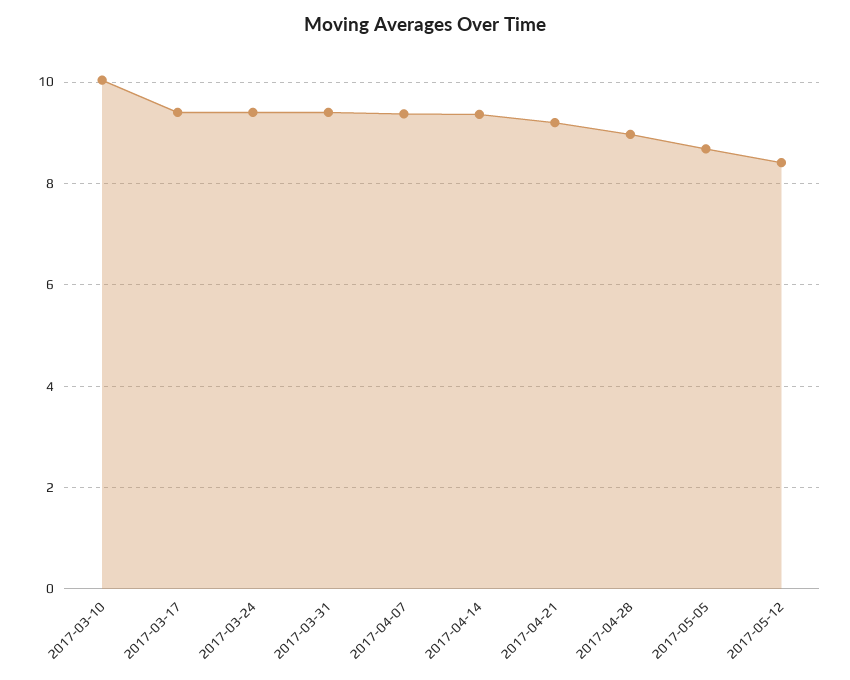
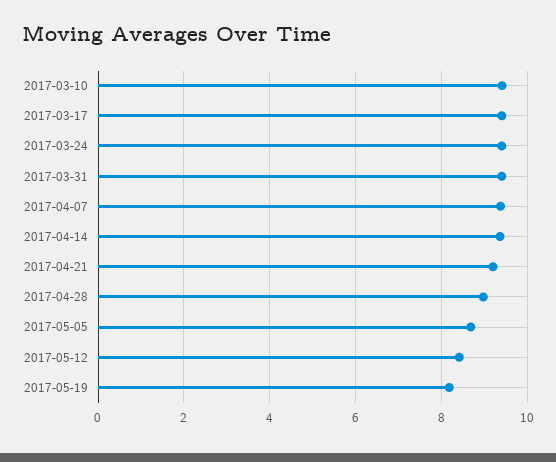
2017-03-10: 10 -> 9.4
2017-05-19: none -> 8.2

